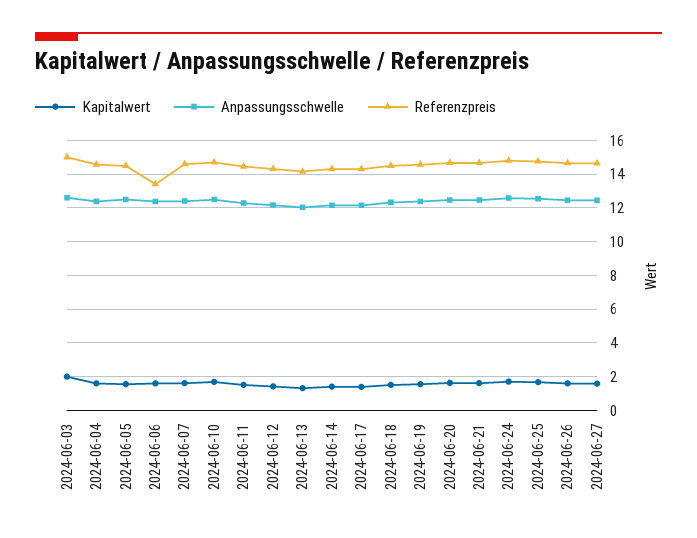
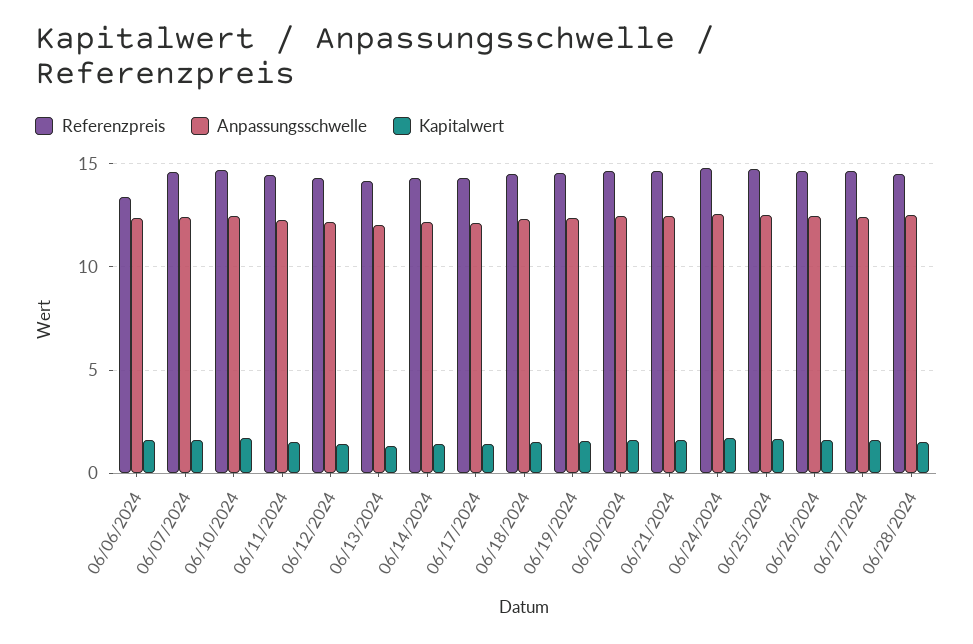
Kapitalwert, 2024-06-03: 2 -> none
Anpassungsschwelle, 2024-06-03: 12.5 -> none
Referenzpreis, 2024-06-03: 15 -> none
Kapitalwert, 2024-06-04: 1.5 -> none
Anpassungsschwelle, 2024-06-04: 12.5 -> none
Referenzpreis, 2024-06-04: 14.5 -> none
Kapitalwert, 2024-06-05: 1.5 -> none
Anpassungsschwelle, 2024-06-05: 12.5 -> none
Referenzpreis, 2024-06-05: 14.5 -> none
Referenzpreis, 06/28/2024: none -> 14.5
Anpassungsschwelle, 06/28/2024: none -> 12.5
Kapitalwert, 06/28/2024: none -> 1.5

